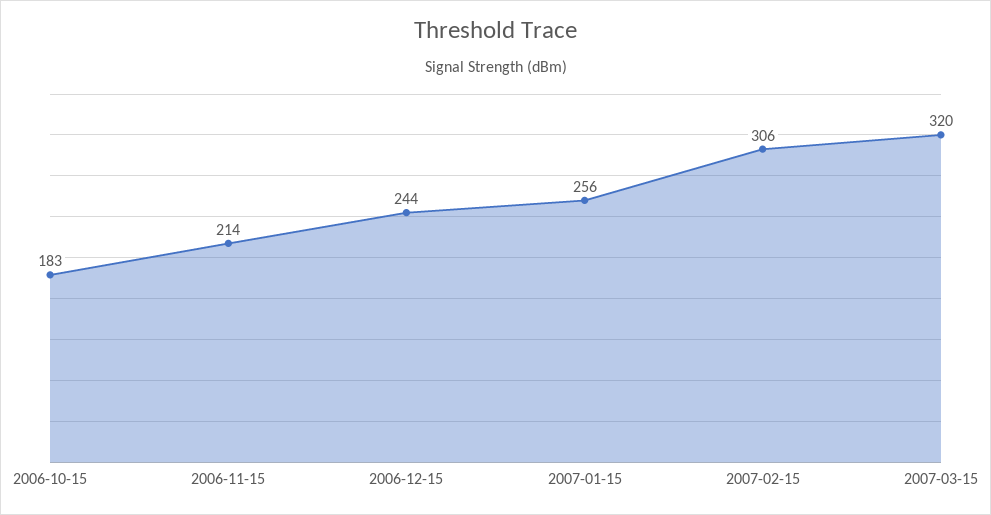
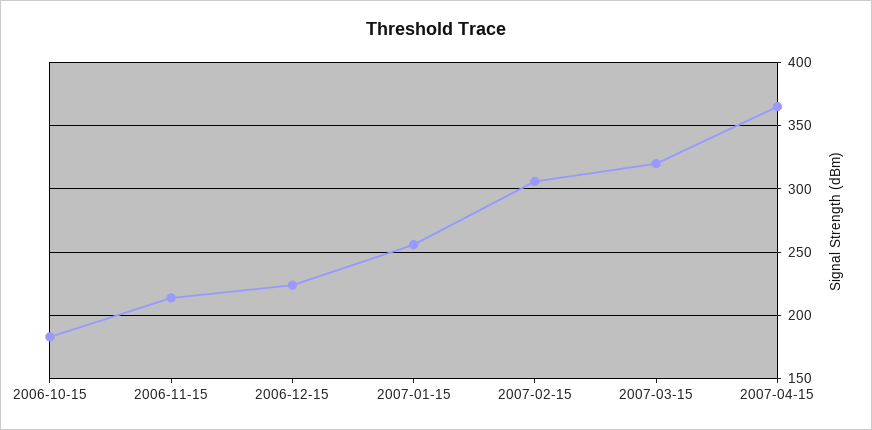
2006-12-15: 244 -> 225
2007-04-15: none -> 365

